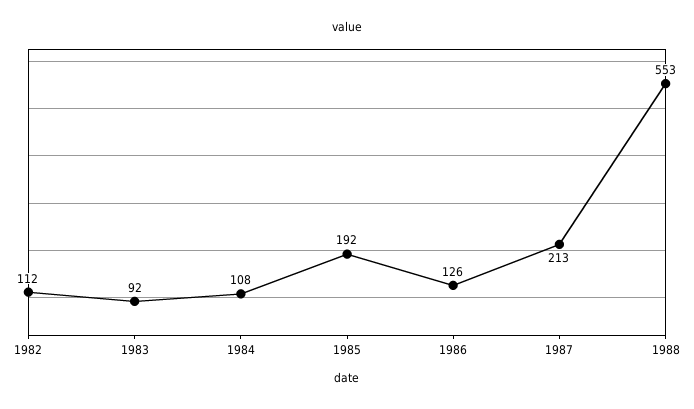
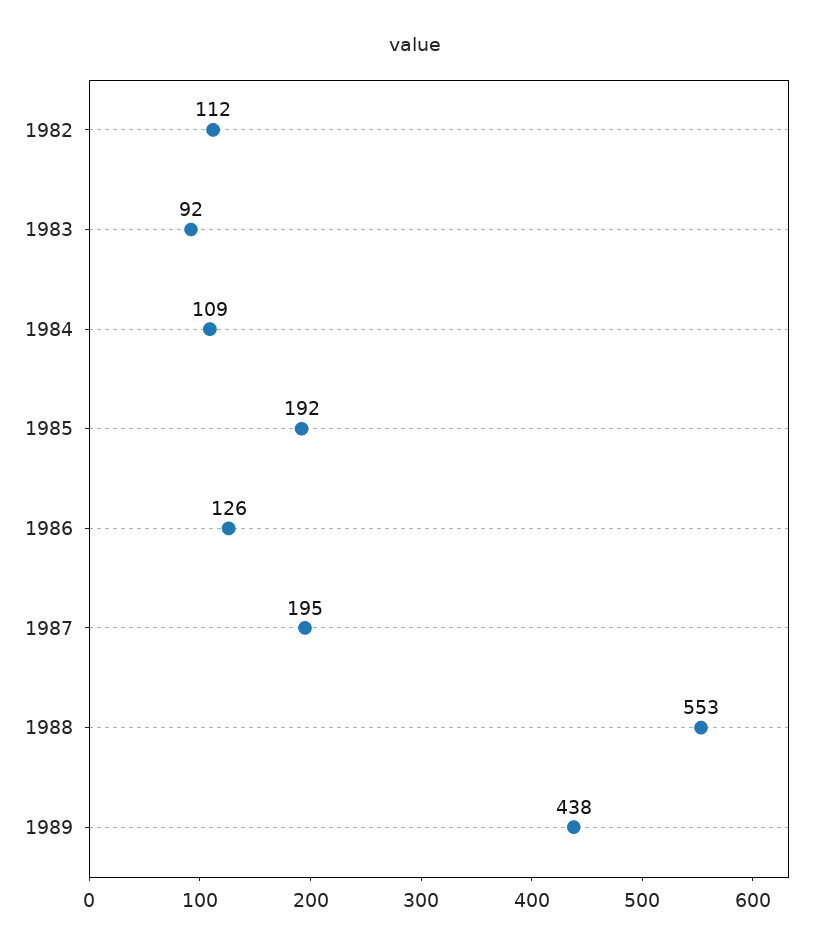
1984: 108 -> 109
1987: 213 -> 195
1989: none -> 438

